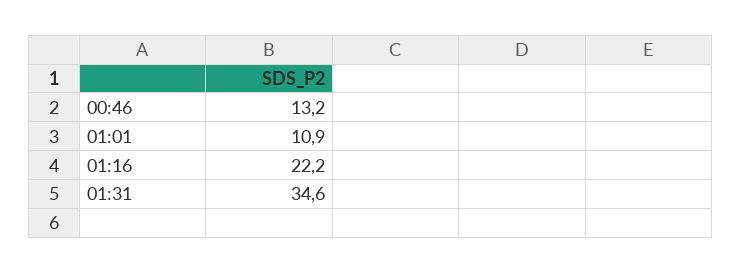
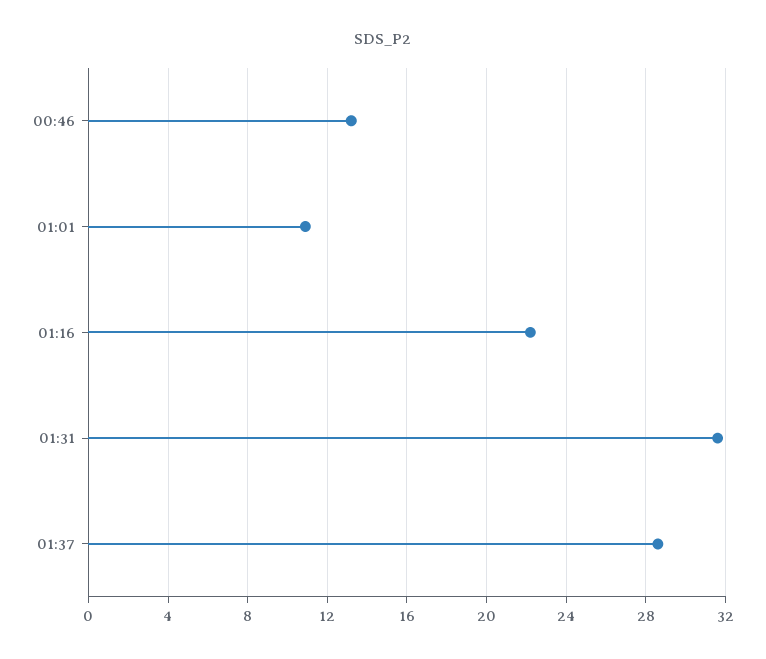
01:31: 34.6 -> 31.5
01:37: none -> 28.5

